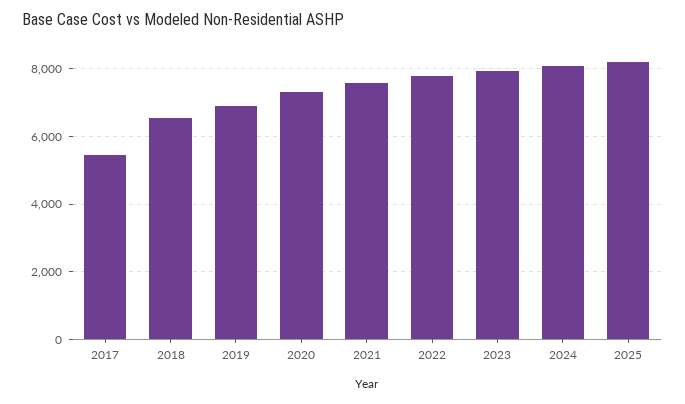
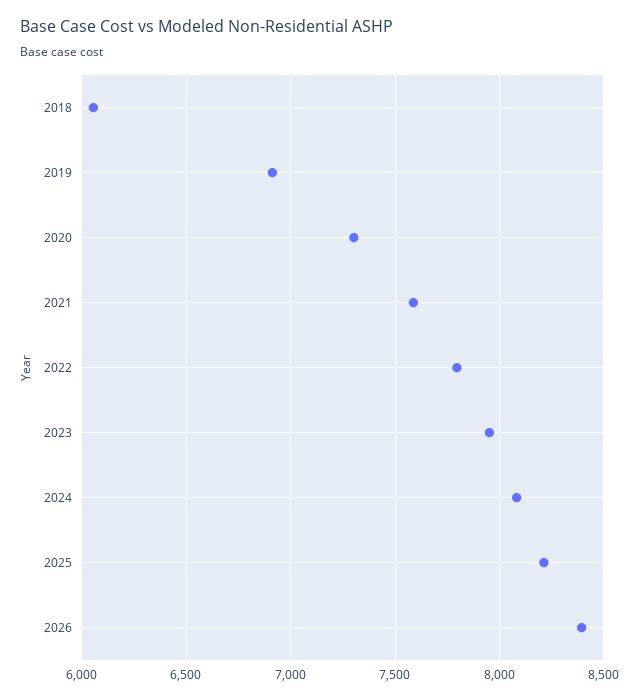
2017: 5400 -> none
2018: 6600 -> 6050
2026: none -> 8400

